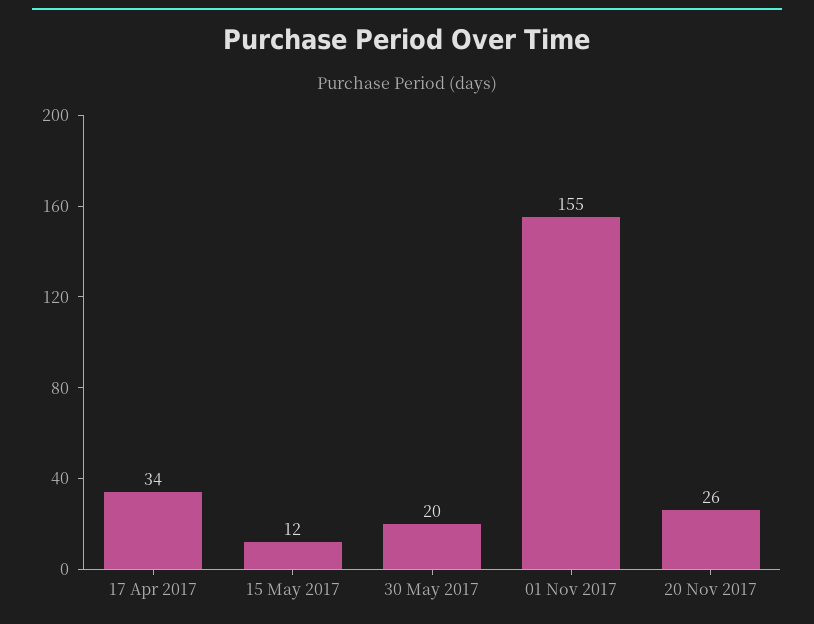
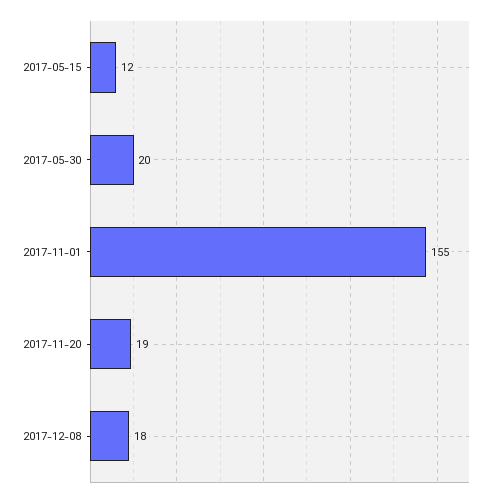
17 Apr 2017: 34 -> none
20 Nov 2017: 26 -> 19
2017-12-08: none -> 18

